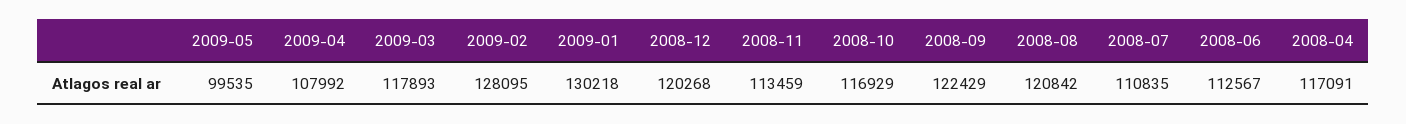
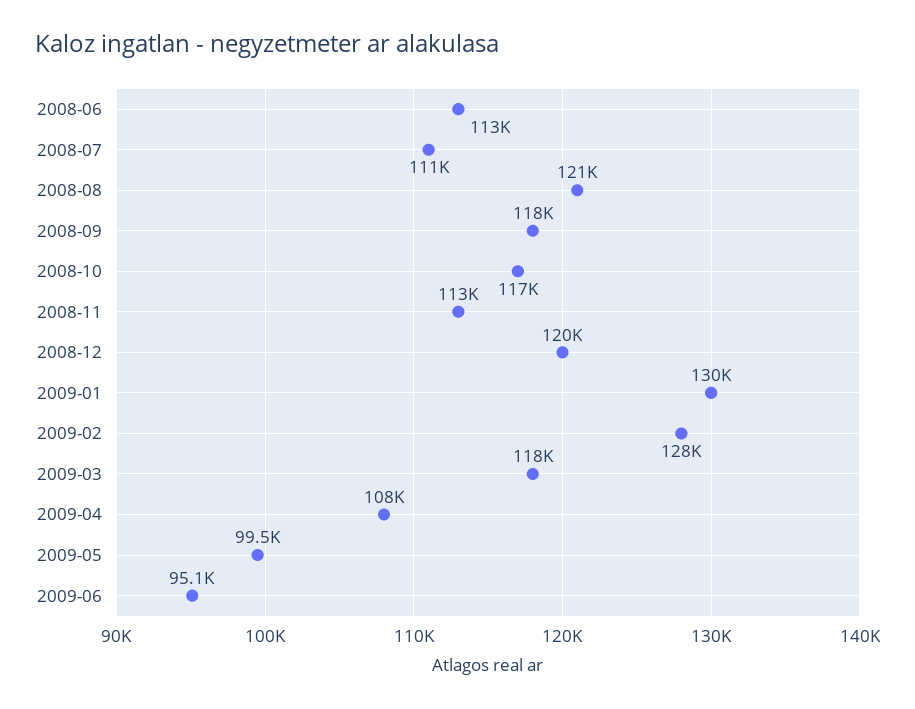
2008-09: 122429 -> 118000
2008-04: 117091 -> none
2009-06: none -> 95100

